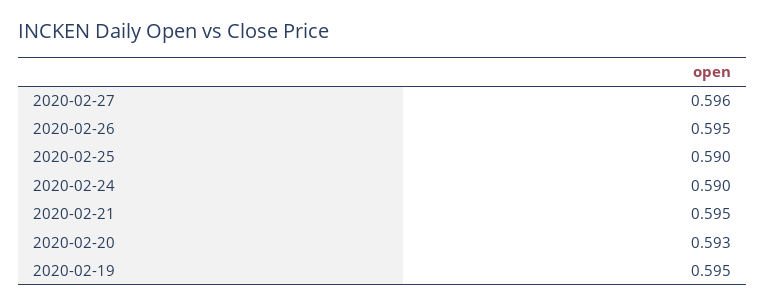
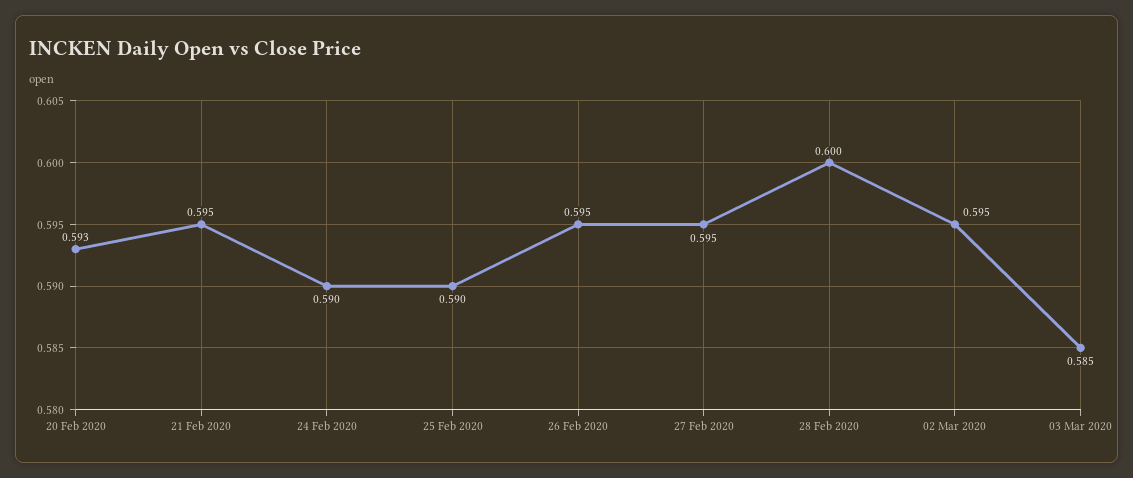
2020-02-27: 0.596 -> 0.595
2020-02-19: 0.595 -> none
28 Feb 2020: none -> 0.6
02 Mar 2020: none -> 0.595
03 Mar 2020: none -> 0.585

